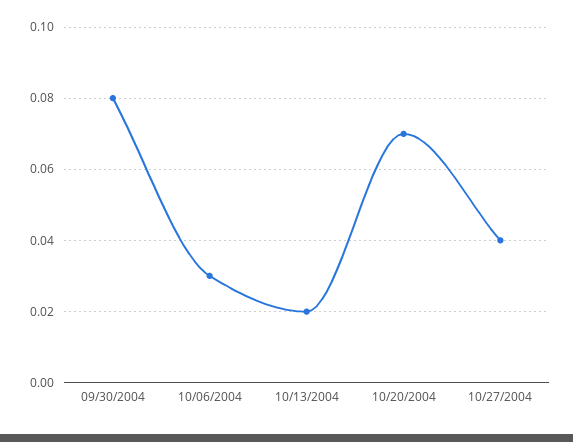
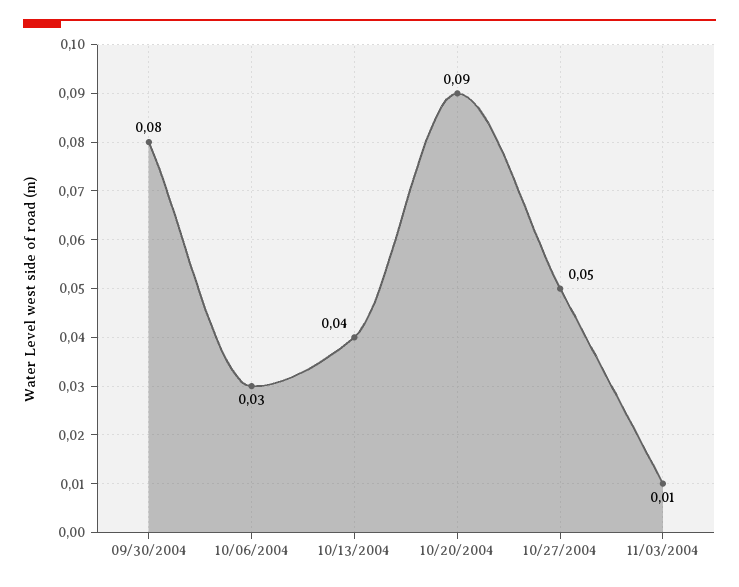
10/13/2004: 0.02 -> 0.04
10/20/2004: 0.07 -> 0.09
10/27/2004: 0.04 -> 0.05
11/03/2004: none -> 0.01

